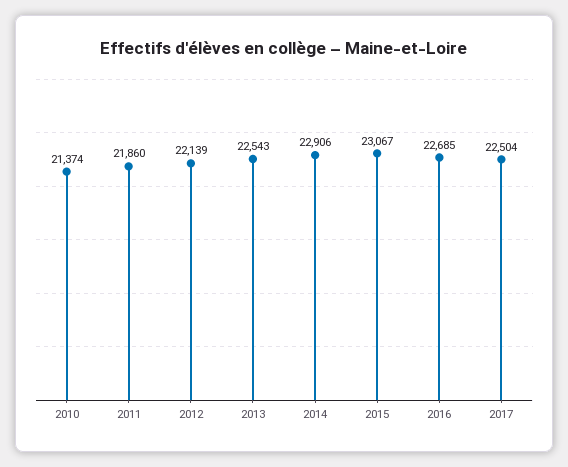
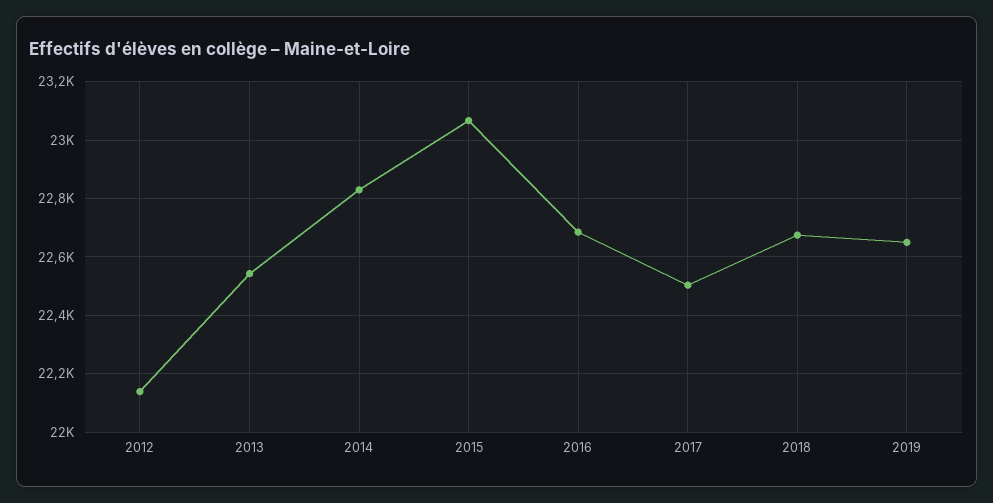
2010: 21374 -> none
2011: 21860 -> none
2014: 22906 -> 22825
2018: none -> 22675
2019: none -> 22650

